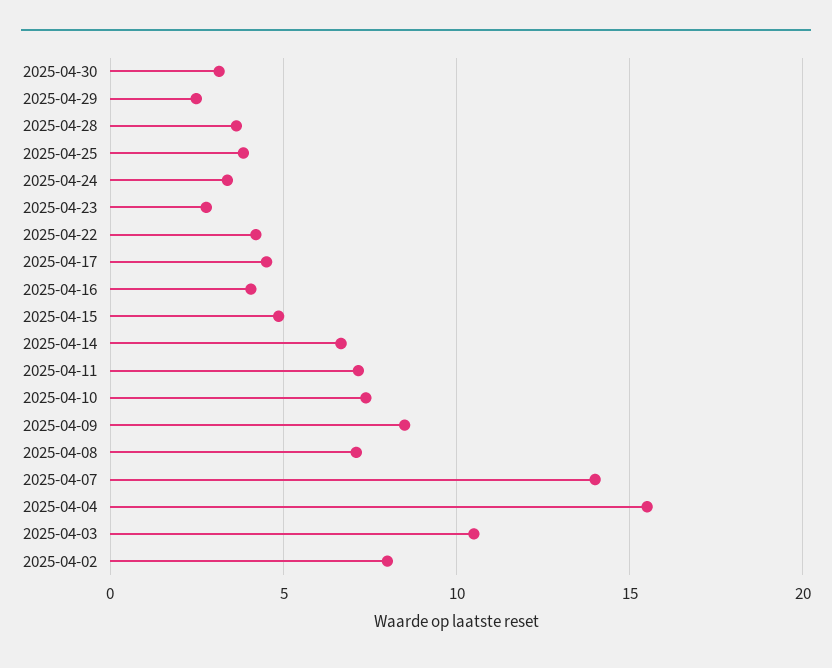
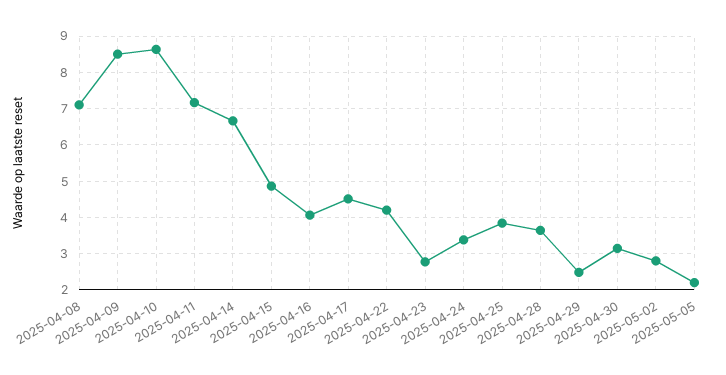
2025-04-10: 7.5 -> 8.6
2025-04-07: 14 -> none
2025-04-04: 15.5 -> none
2025-04-03: 10.5 -> none
2025-04-02: 8 -> none
2025-05-02: none -> 2.8
2025-05-05: none -> 2.2

